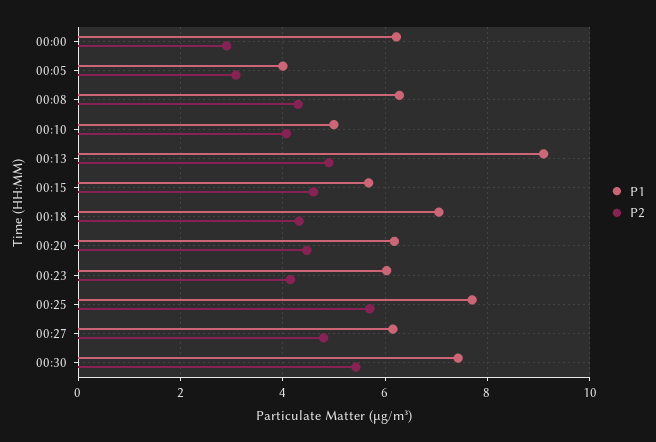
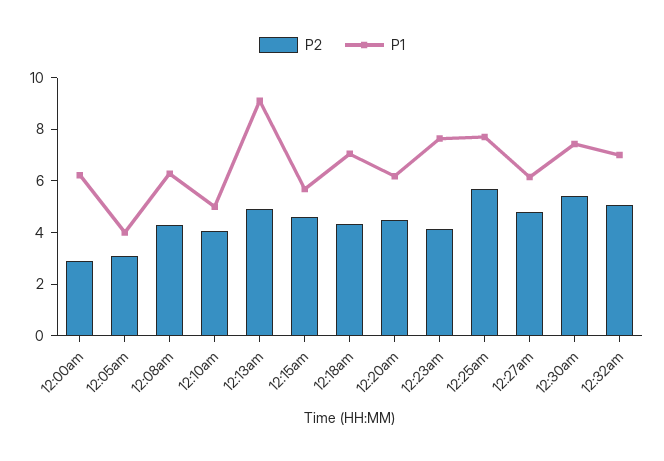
P1, 00:23: 6 -> 7.5
P2, 12:32am: none -> 5
P1, 12:32am: none -> 7

